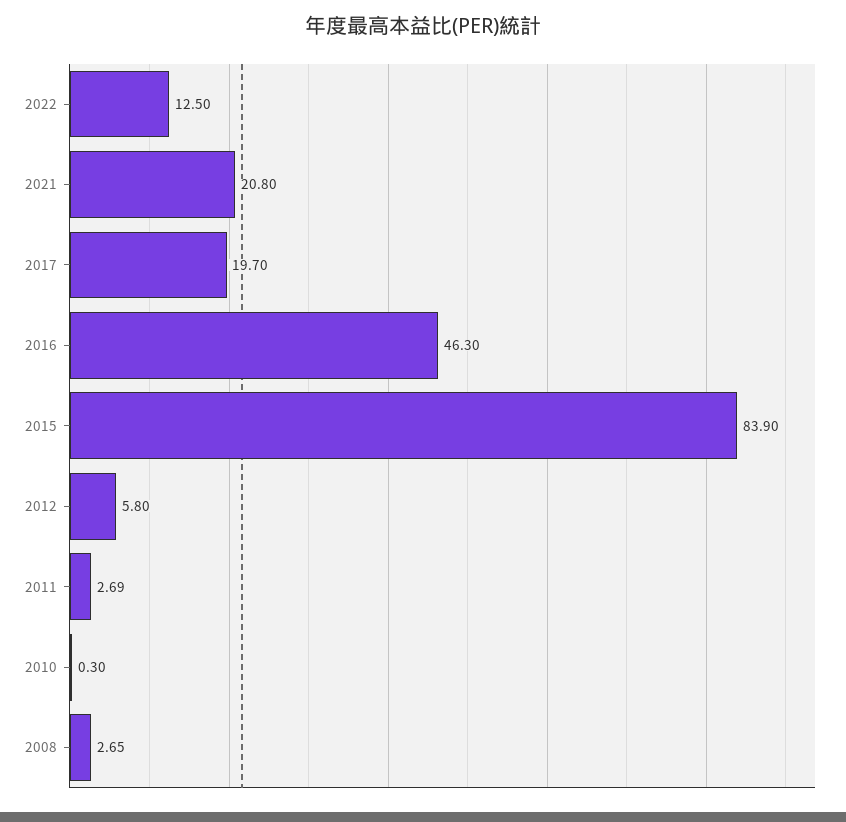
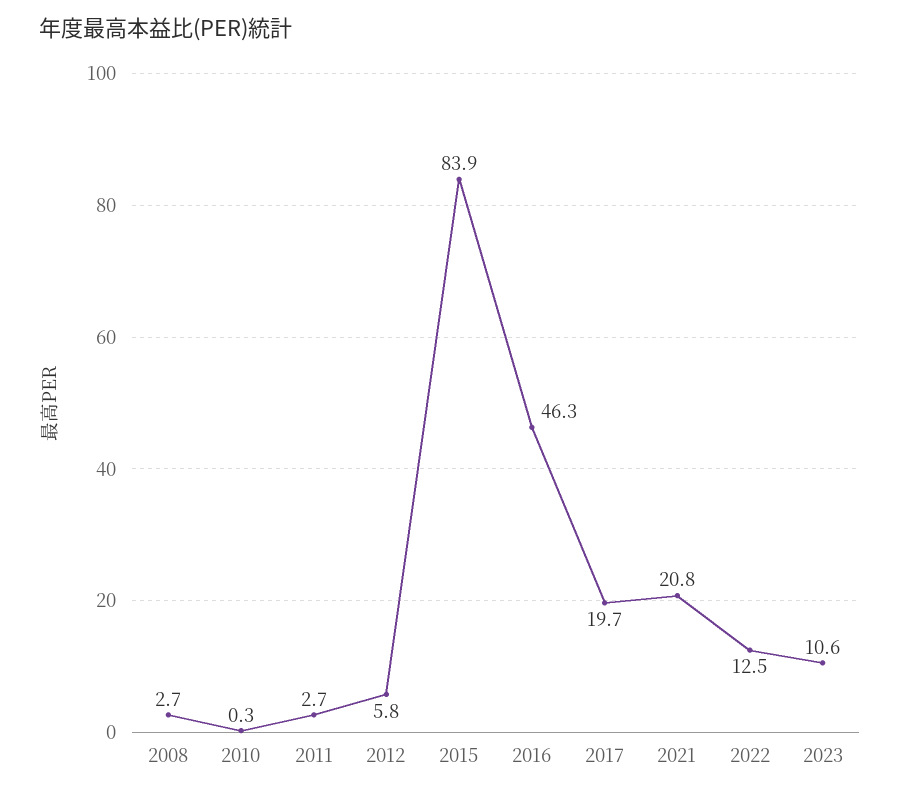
2023: none -> 10.6

